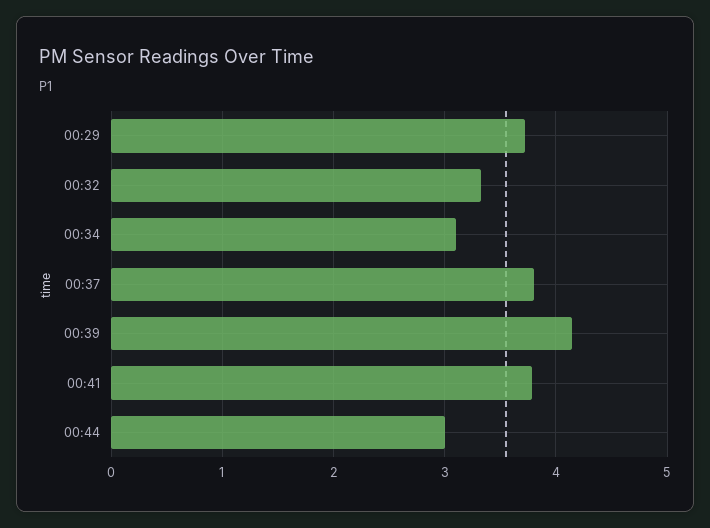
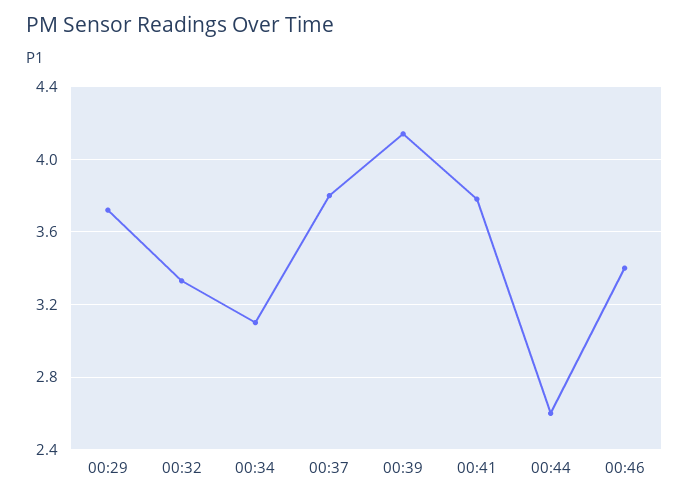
00:44: 3 -> 2.6
00:46: none -> 3.4

